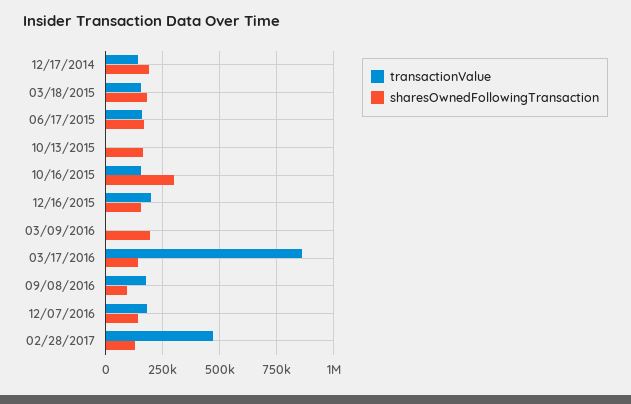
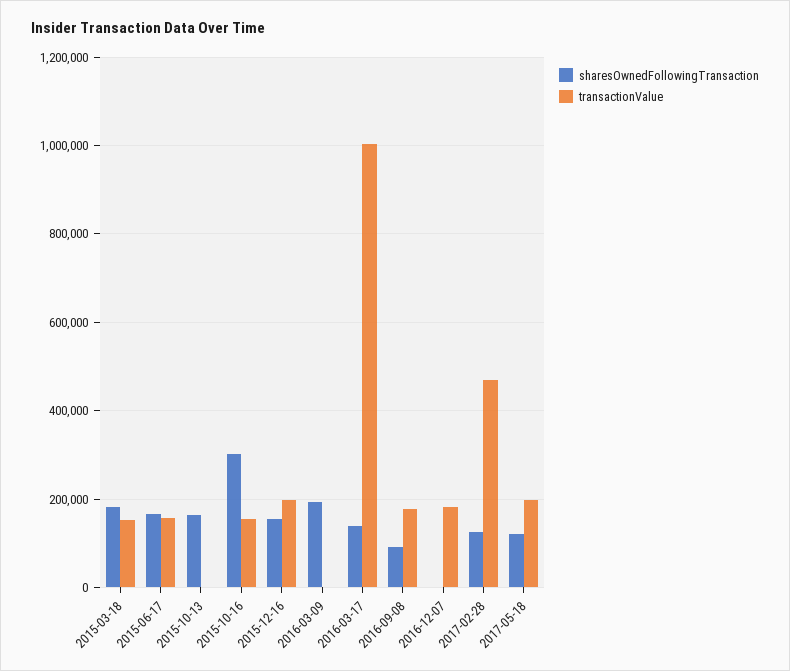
transactionValue, 12/17/2014: 150000 -> none
sharesOwnedFollowingTransaction, 12/17/2014: 200000 -> none
transactionValue, 03/17/2016: 850000 -> 1000000
sharesOwnedFollowingTransaction, 12/07/2016: 150000 -> 0
sharesOwnedFollowingTransaction, 2017-05-18: none -> 120000
transactionValue, 2017-05-18: none -> 200000

